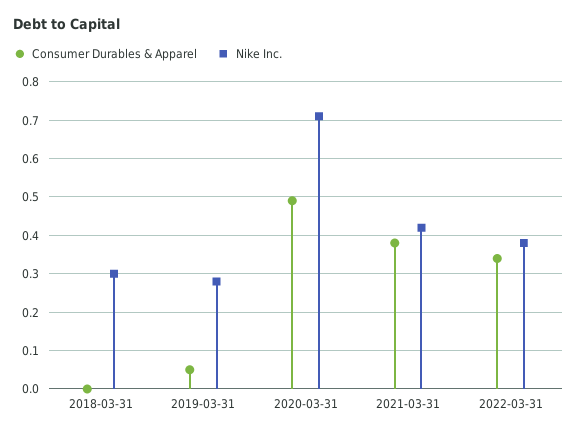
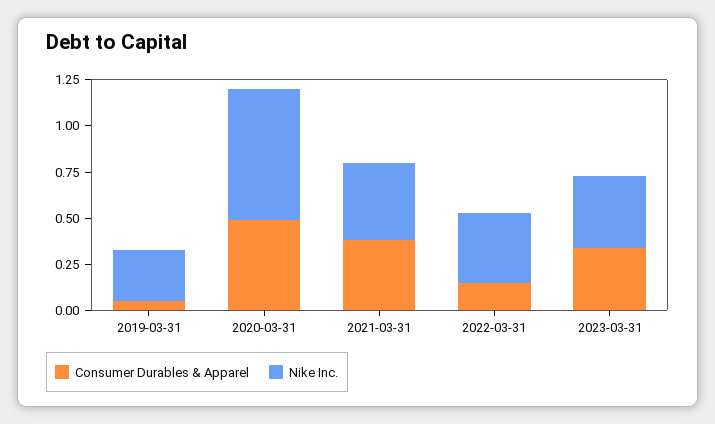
Consumer Durables & Apparel, 2018-03-31: 0 -> none
Nike Inc., 2018-03-31: 0.3 -> none
Consumer Durables & Apparel, 2022-03-31: 0.35 -> 0.15
Consumer Durables & Apparel, 2023-03-31: none -> 0.35
Nike Inc., 2023-03-31: none -> 0.4

